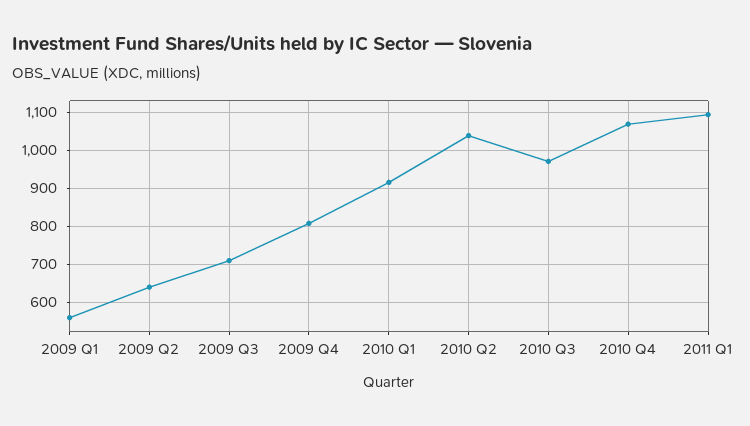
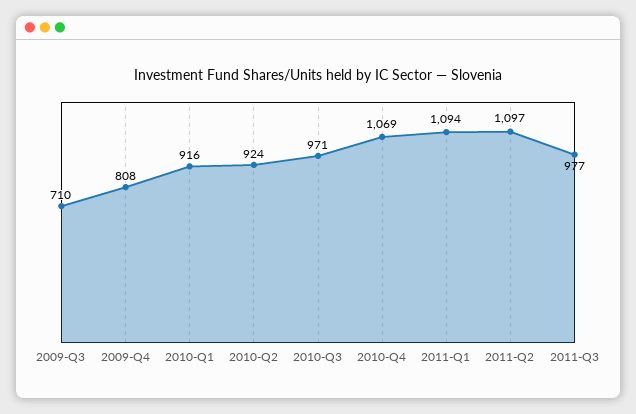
2009 Q1: 560 -> none
2009 Q2: 640 -> none
2010 Q2: 1040 -> 924
2011-Q2: none -> 1097
2011-Q3: none -> 977

